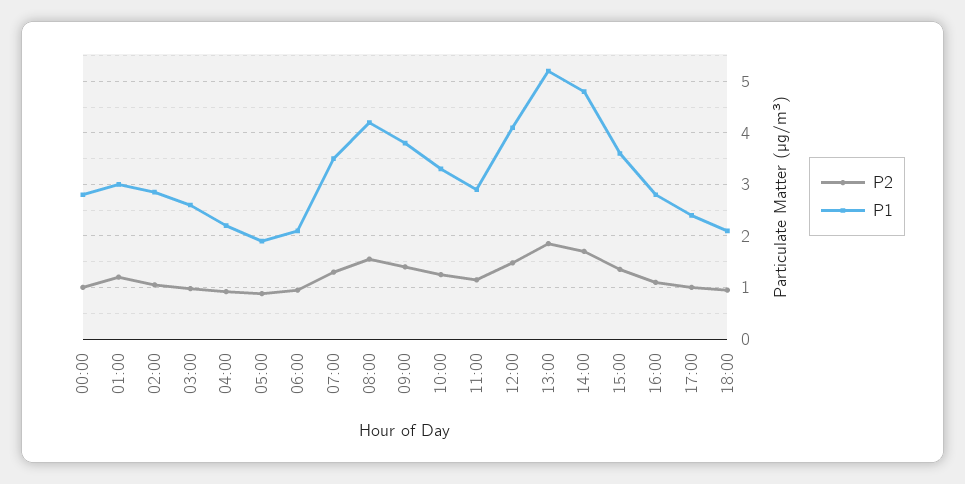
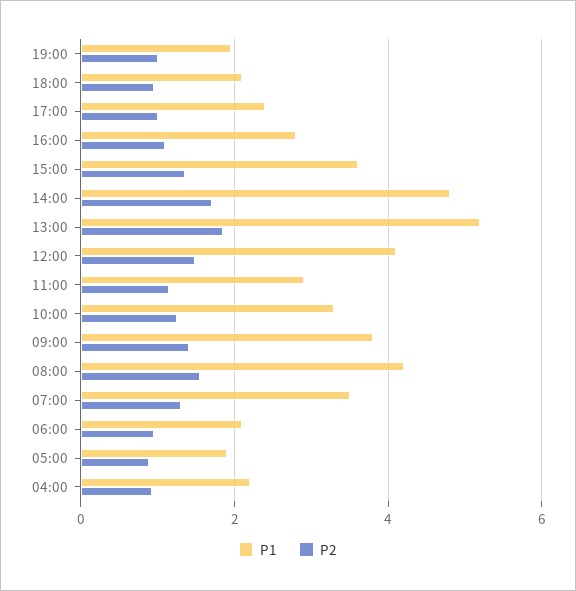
P2, 00:00: 1 -> none
P1, 00:00: 2.8 -> none
P2, 01:00: 1.2 -> none
P1, 01:00: 3 -> none
P2, 02:00: 1 -> none
P1, 02:00: 2.8 -> none
P2, 03:00: 1 -> none
P1, 03:00: 2.6 -> none
P1, 19:00: none -> 2
P2, 19:00: none -> 1

